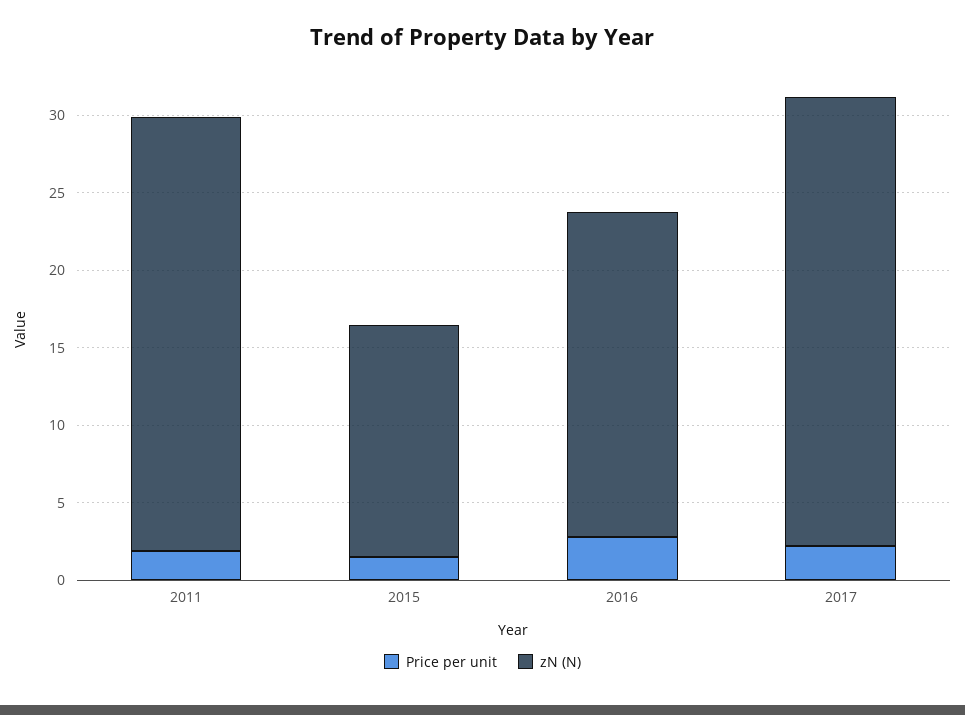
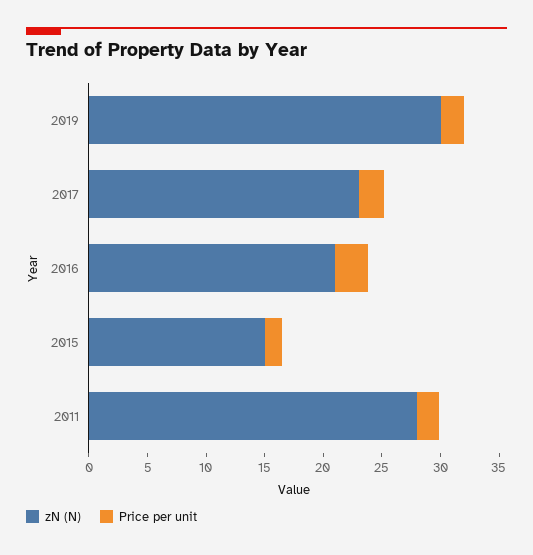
zN (N), 2017: 29 -> 23
zN (N), 2019: none -> 30
Price per unit, 2019: none -> 2

